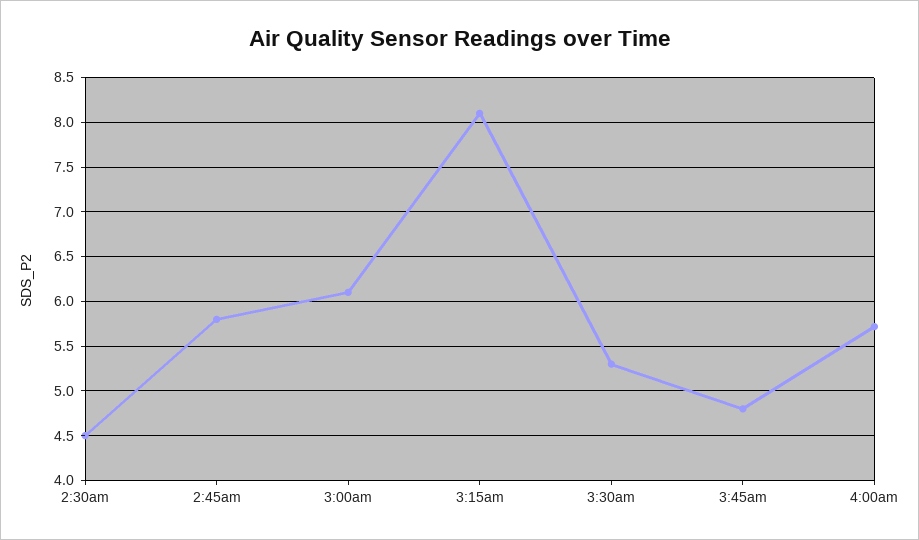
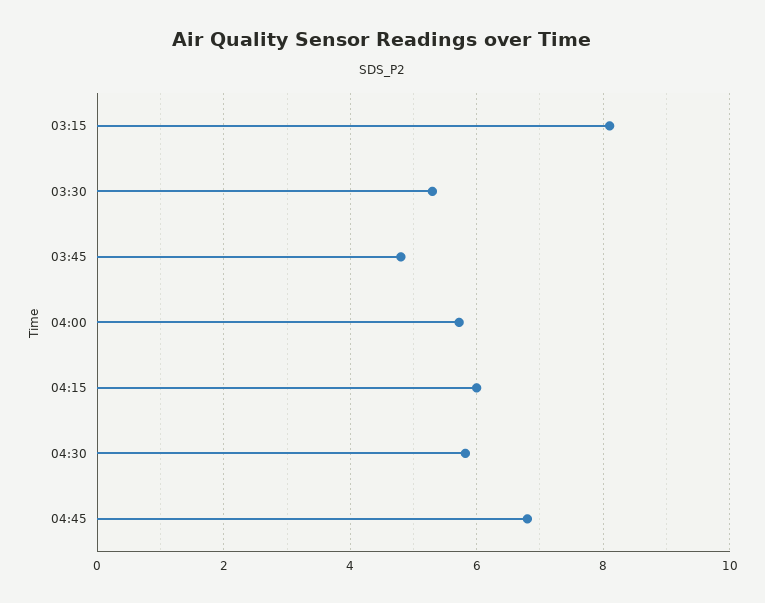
2:30am: 4.5 -> none
2:45am: 5.8 -> none
3:00am: 6.1 -> none
04:15: none -> 6
04:30: none -> 5.8
04:45: none -> 6.8

